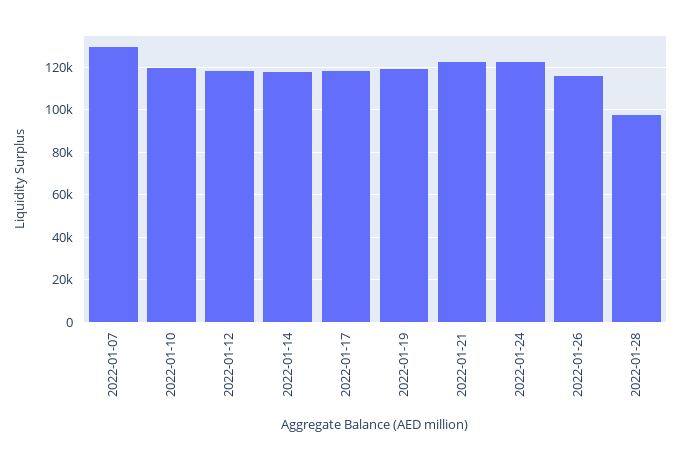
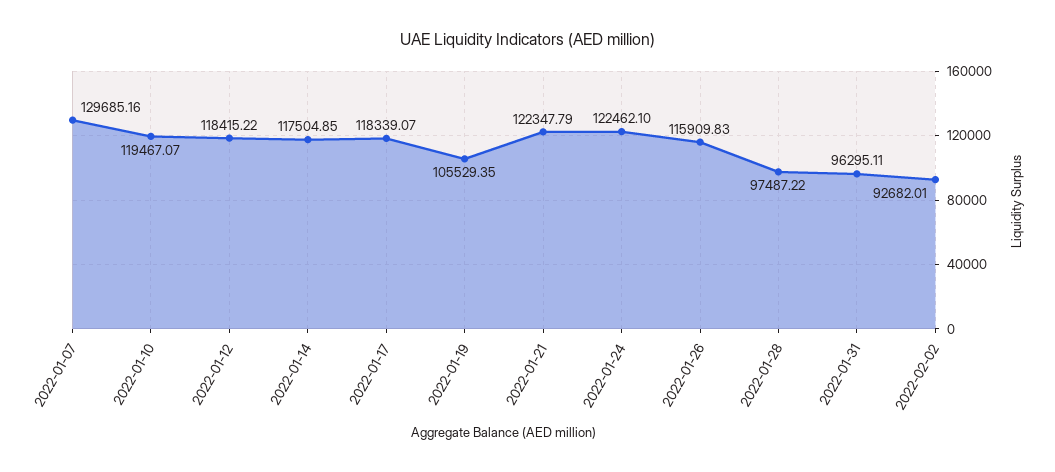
2022-01-19: 120000 -> 105529.35
2022-01-31: none -> 96295.11
2022-02-02: none -> 92682.01

